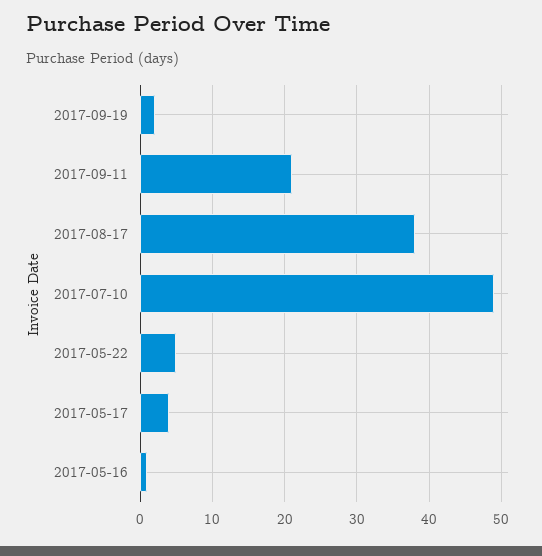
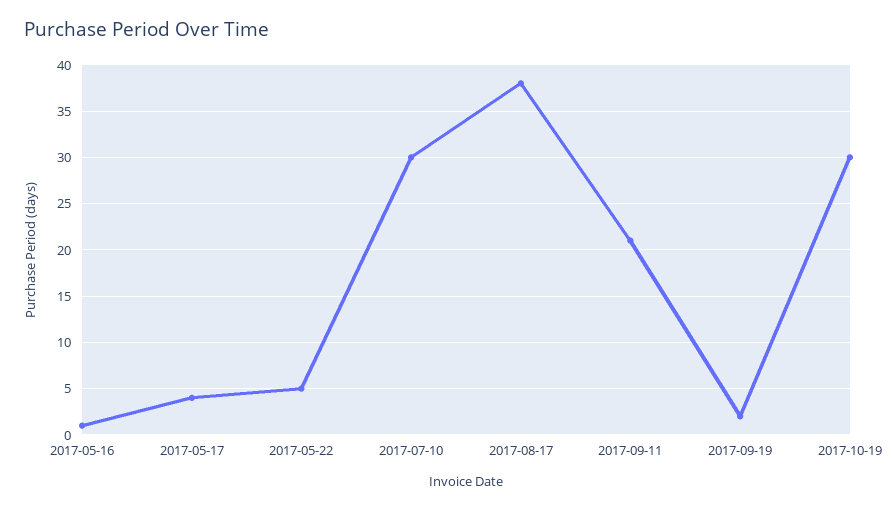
2017-07-10: 49 -> 30
2017-10-19: none -> 30

